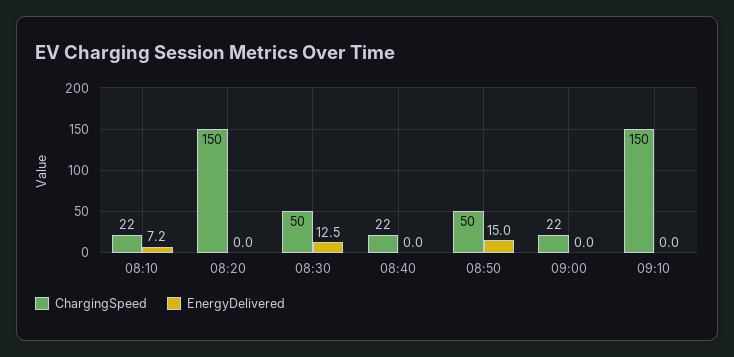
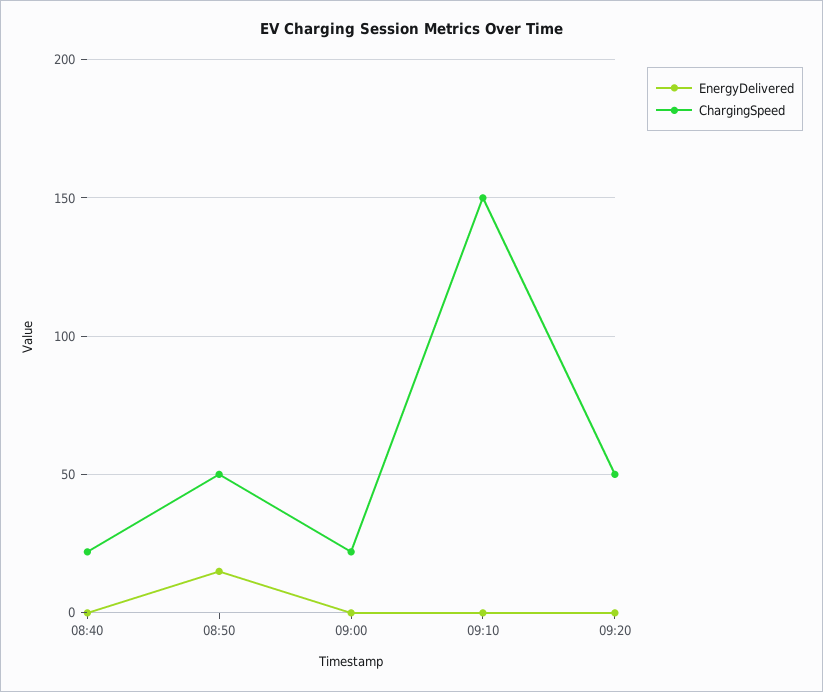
ChargingSpeed, 08:10: 22 -> none
EnergyDelivered, 08:10: 7.2 -> none
ChargingSpeed, 08:20: 150 -> none
EnergyDelivered, 08:20: 0 -> none
ChargingSpeed, 08:30: 50 -> none
EnergyDelivered, 08:30: 12.5 -> none
EnergyDelivered, 09:20: none -> 0
ChargingSpeed, 09:20: none -> 50

